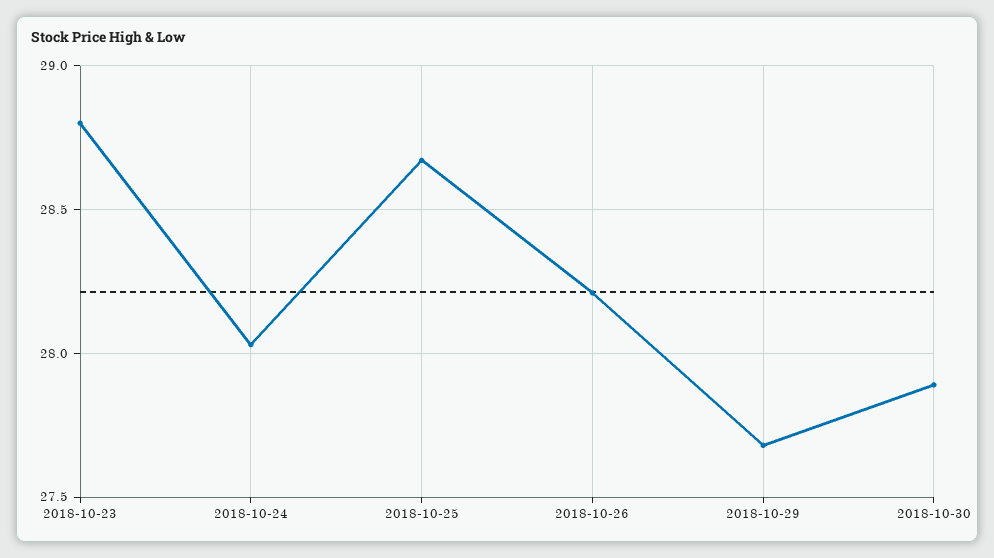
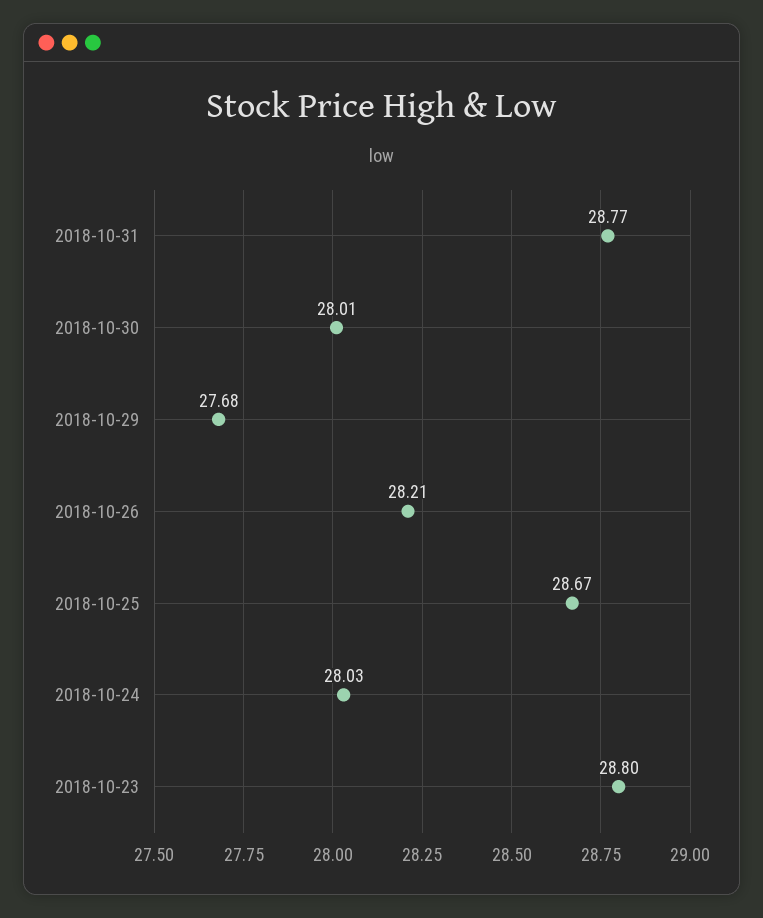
2018-10-30: 27.9 -> 28.01
2018-10-31: none -> 28.77

